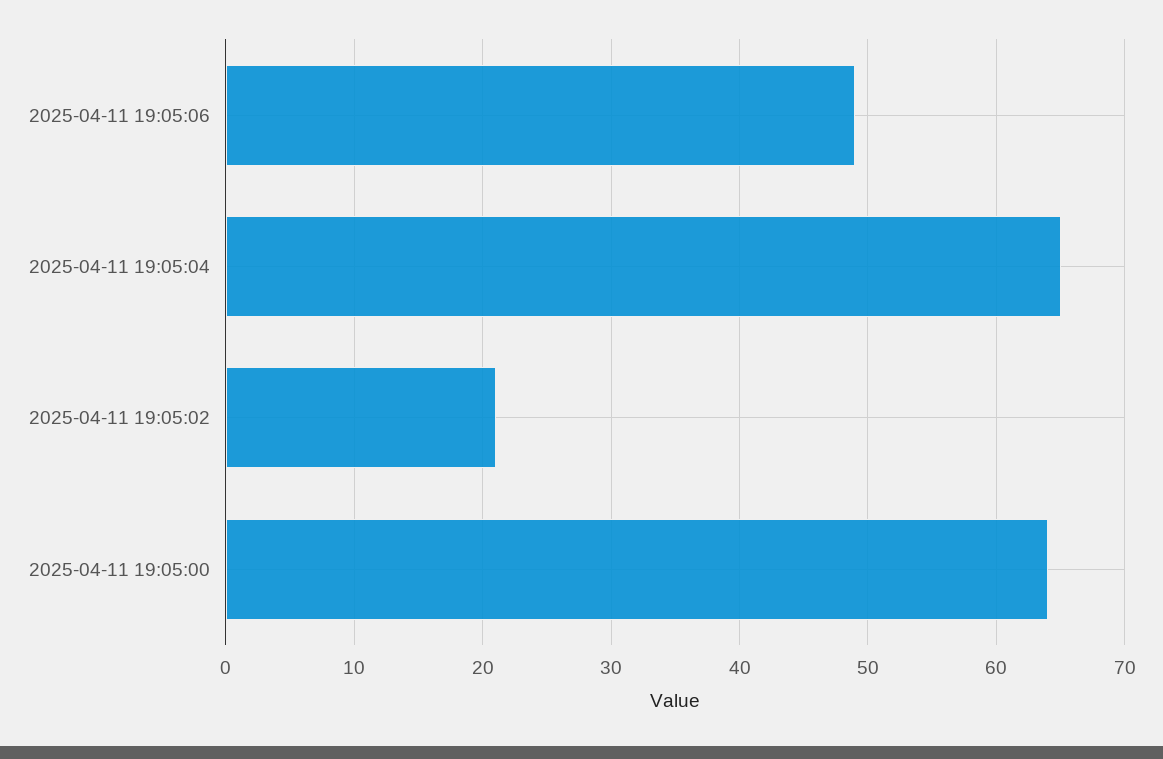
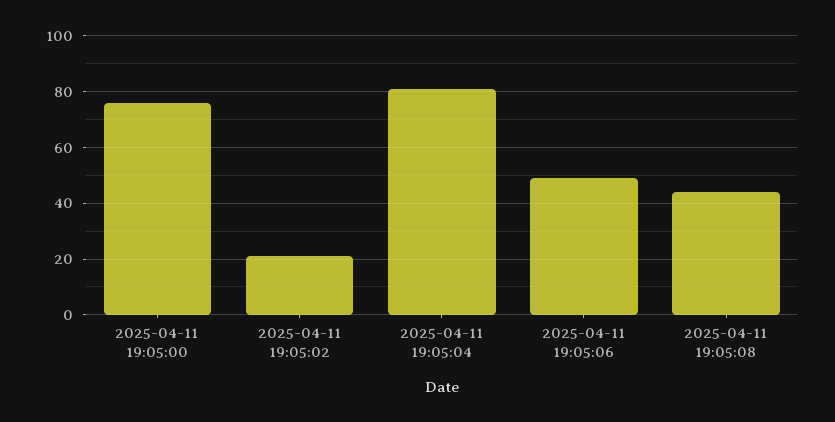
2025-04-11 19:05:04: 65 -> 80
2025-04-11 19:05:00: 64 -> 75
2025-04-11 19:05:08: none -> 45

